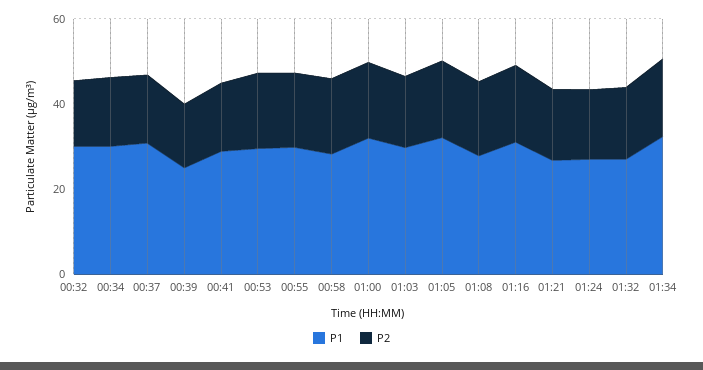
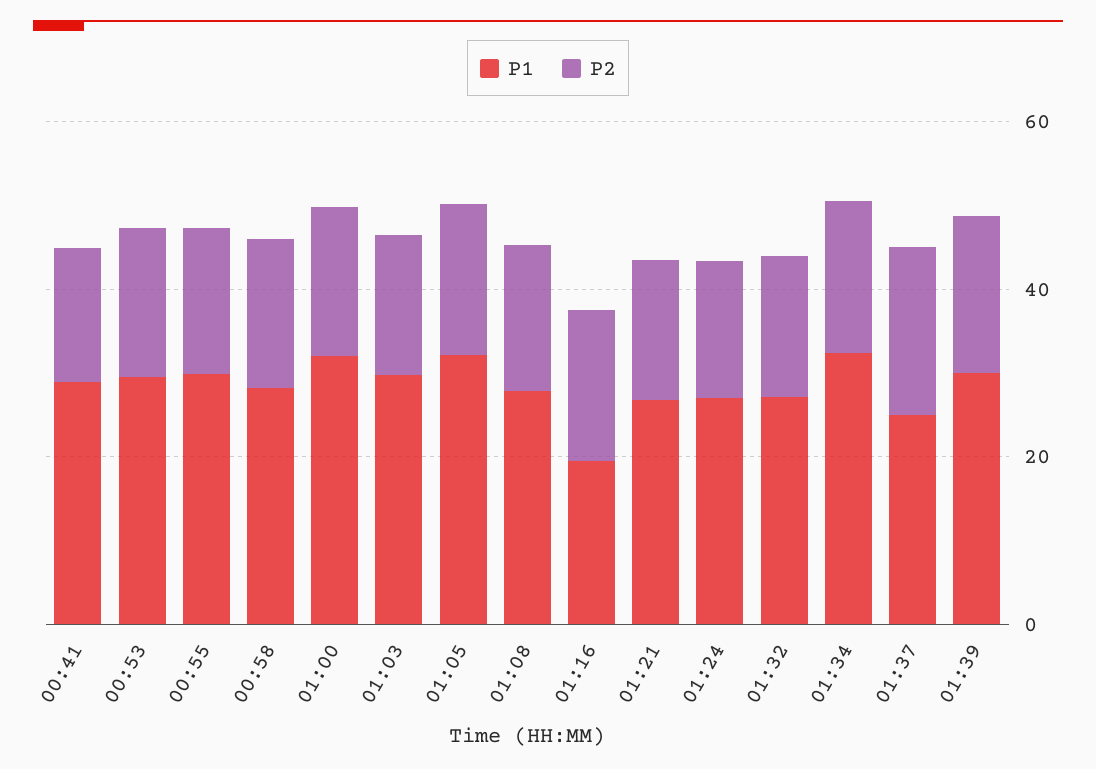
P1, 00:32: 30 -> none
P2, 00:32: 15 -> none
P1, 00:34: 30 -> none
P2, 00:34: 15 -> none
P1, 00:37: 30 -> none
P2, 00:37: 15 -> none
P1, 00:39: 25 -> none
P2, 00:39: 15 -> none
P1, 01:16: 30 -> 20
P1, 01:37: none -> 25
P2, 01:37: none -> 20
P1, 01:39: none -> 30
P2, 01:39: none -> 20

